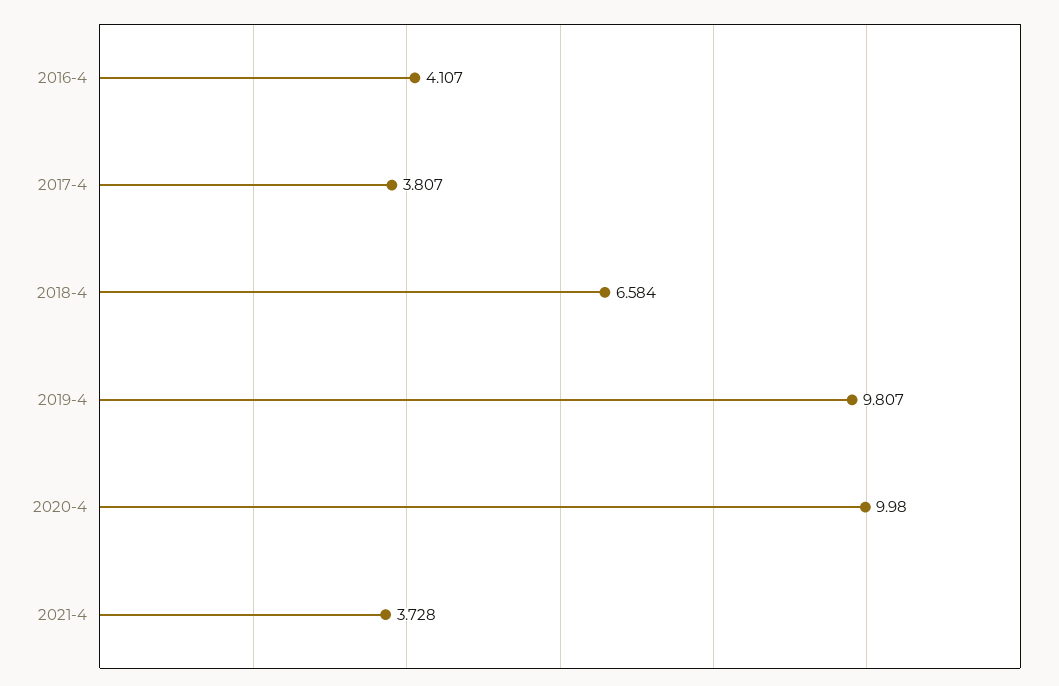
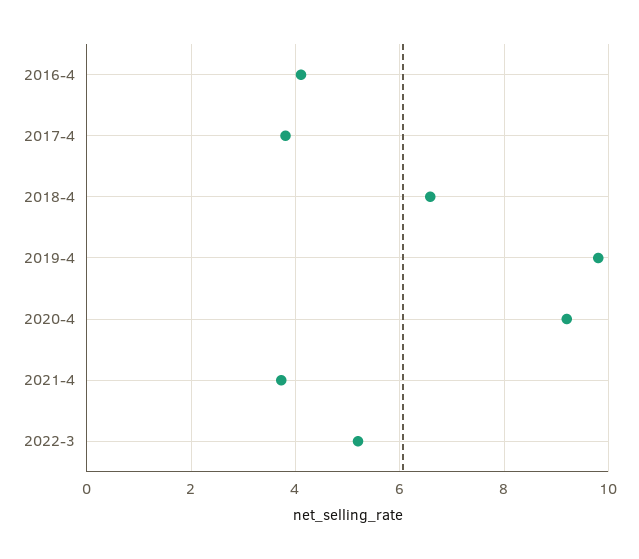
2020-4: 9.98 -> 9.2
2022-3: none -> 5.2

